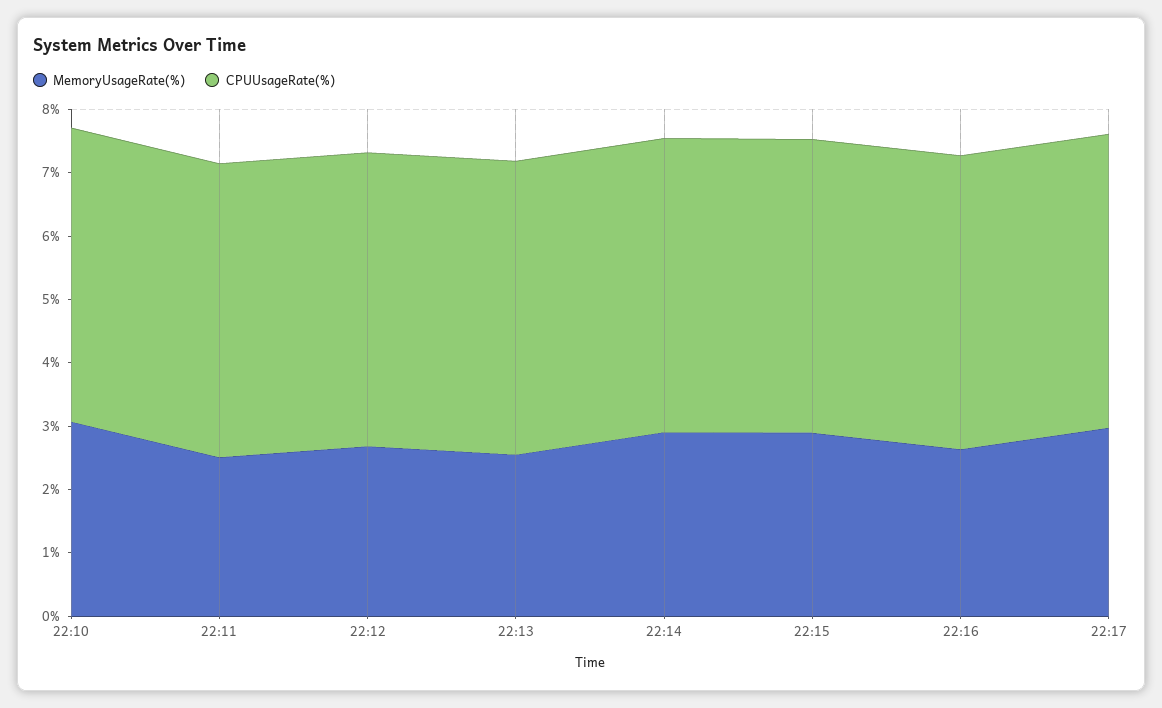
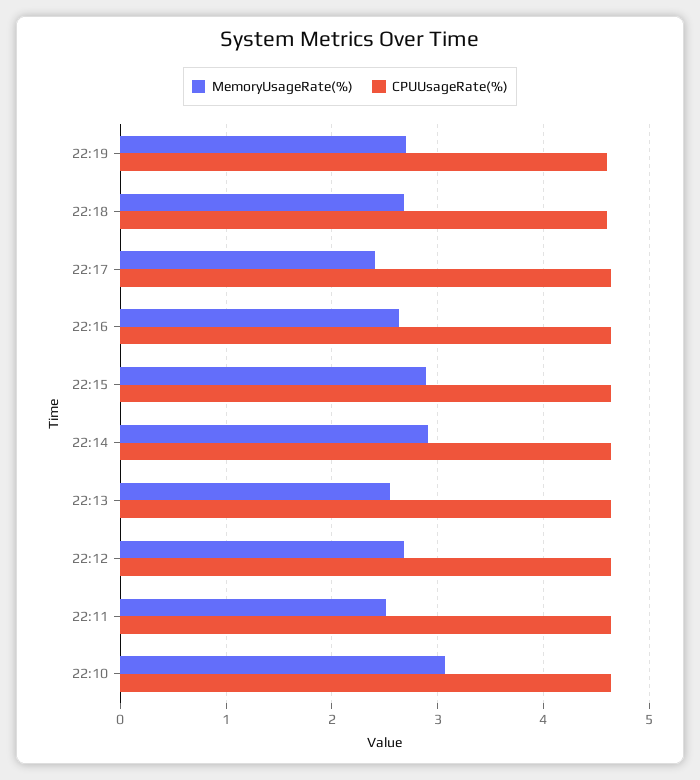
MemoryUsageRate(%), 22:17: 3 -> 2.4
MemoryUsageRate(%), 22:19: none -> 2.7
CPUUsageRate(%), 22:19: none -> 4.6
MemoryUsageRate(%), 22:18: none -> 2.7
CPUUsageRate(%), 22:18: none -> 4.6

